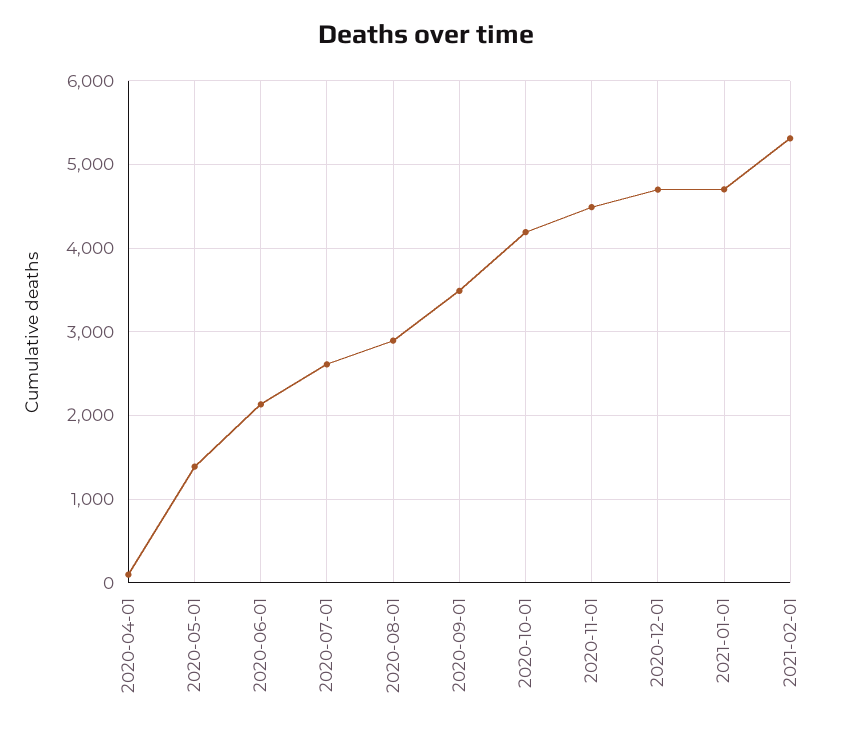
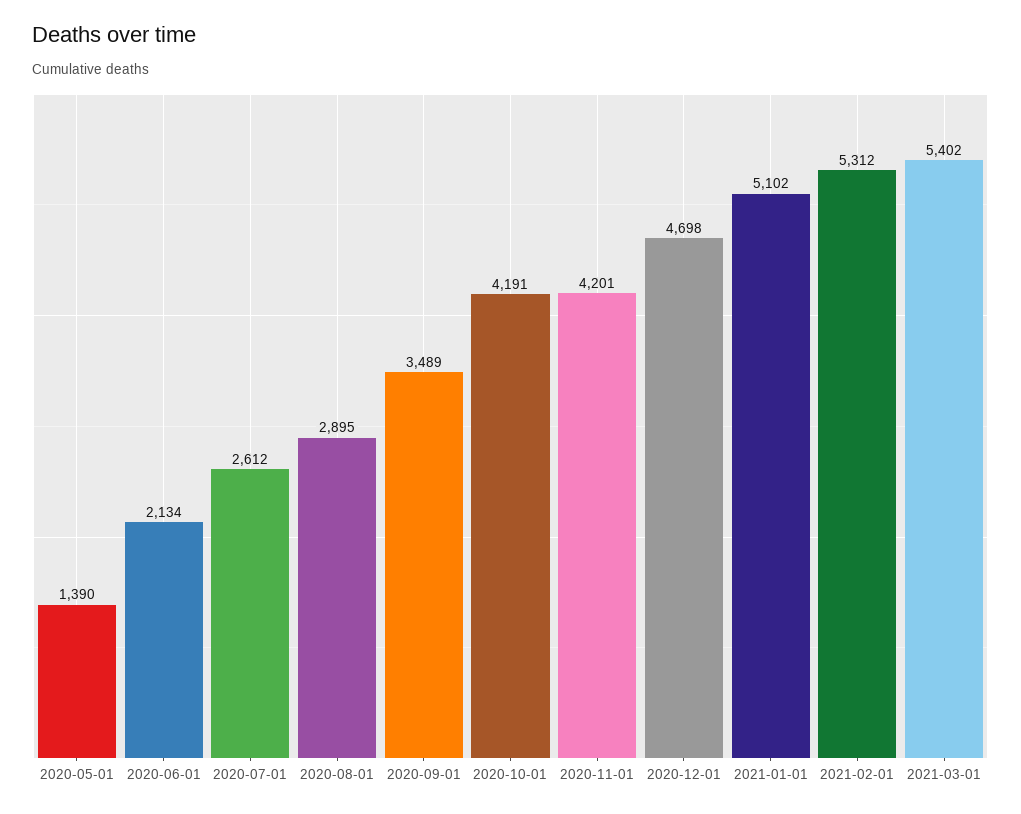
2020-04-01: 100 -> none
2020-11-01: 4500 -> 4201
2021-01-01: 4700 -> 5102
2021-03-01: none -> 5402

